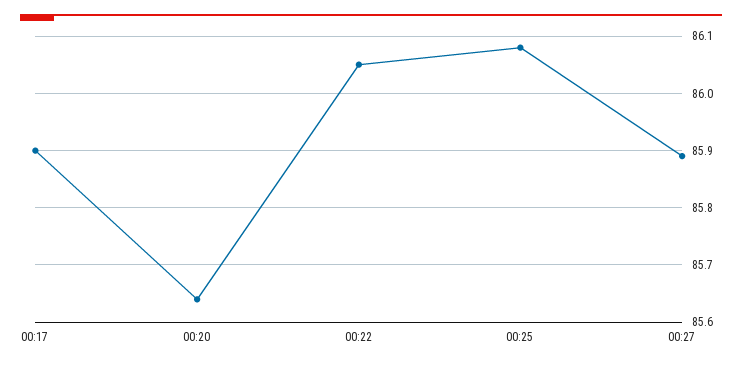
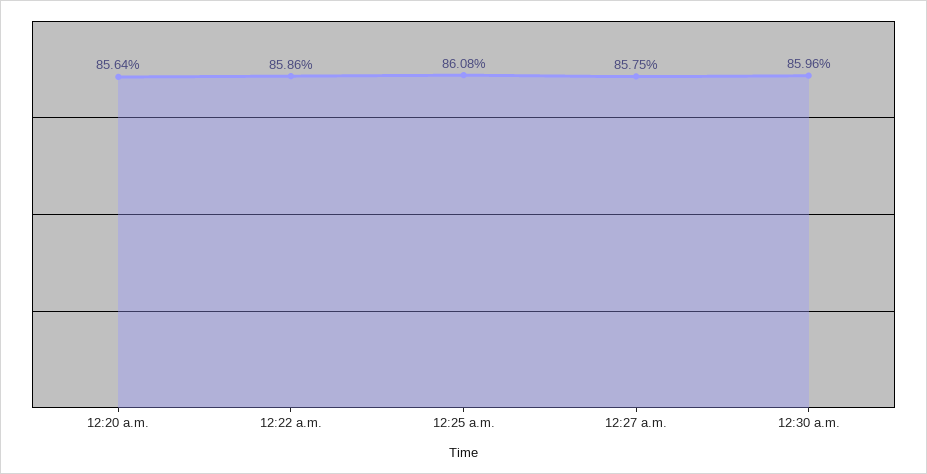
00:17: 85.9 -> none
00:22: 86.05 -> 85.86
00:27: 85.9 -> 85.75
12:30 a.m.: none -> 85.96

